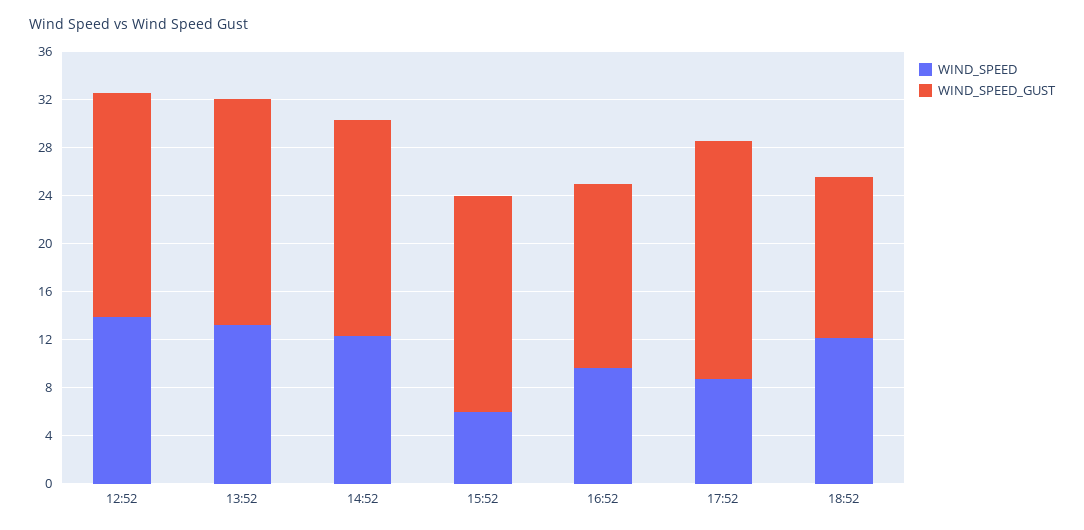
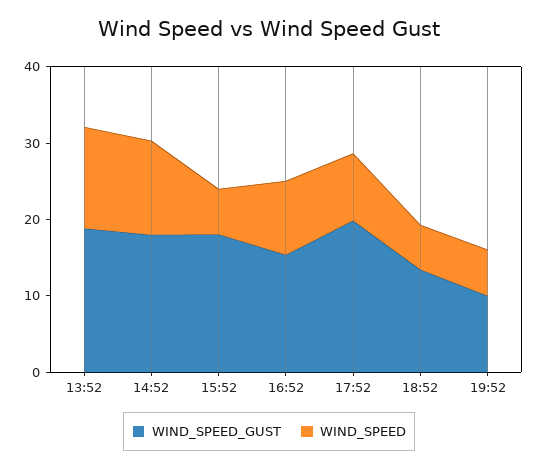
WIND_SPEED, 12:52: 14 -> none
WIND_SPEED_GUST, 12:52: 19 -> none
WIND_SPEED, 18:52: 12 -> 6
WIND_SPEED_GUST, 19:52: none -> 10
WIND_SPEED, 19:52: none -> 6

